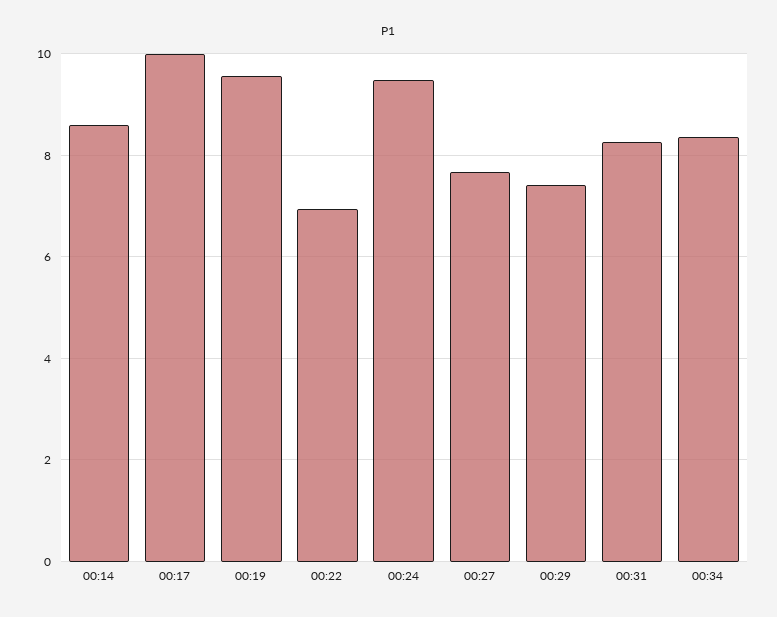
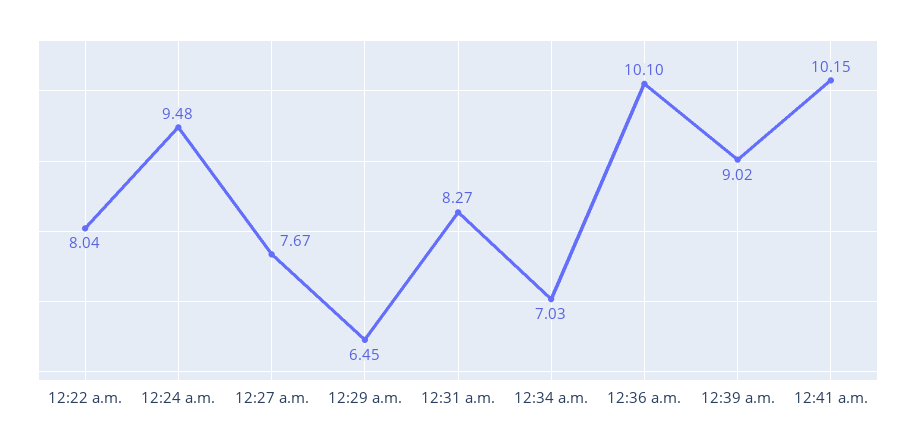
00:14: 8.6 -> none
00:17: 10 -> none
00:19: 9.6 -> none
00:22: 7 -> 8.04
00:29: 7.4 -> 6.45
00:34: 8.4 -> 7.03
12:36 a.m.: none -> 10.1
12:39 a.m.: none -> 9.02
12:41 a.m.: none -> 10.15

